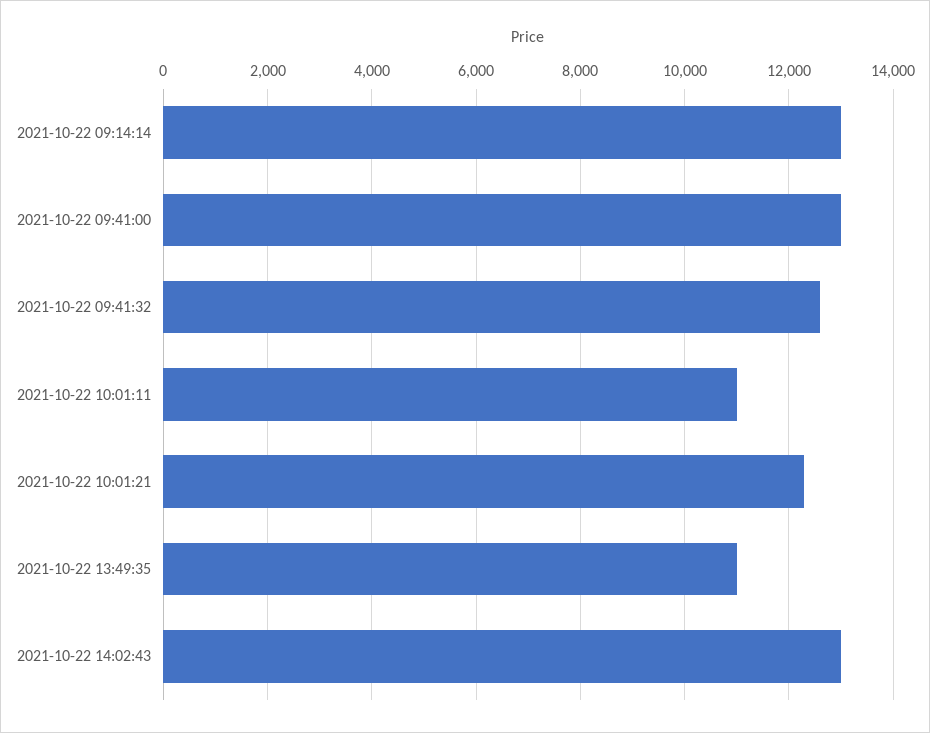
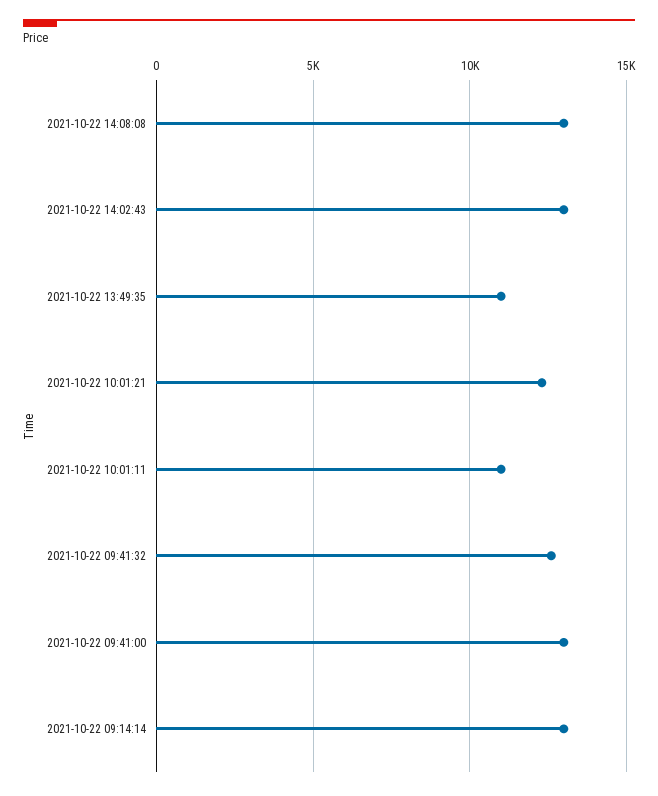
2021-10-22 14:08:08: none -> 13000

